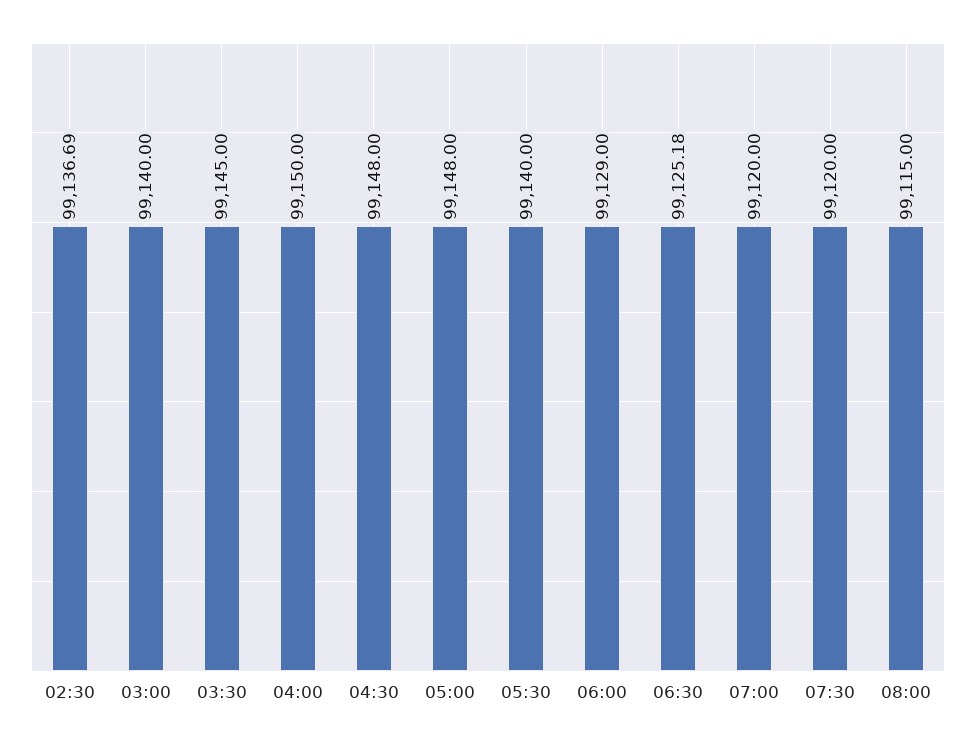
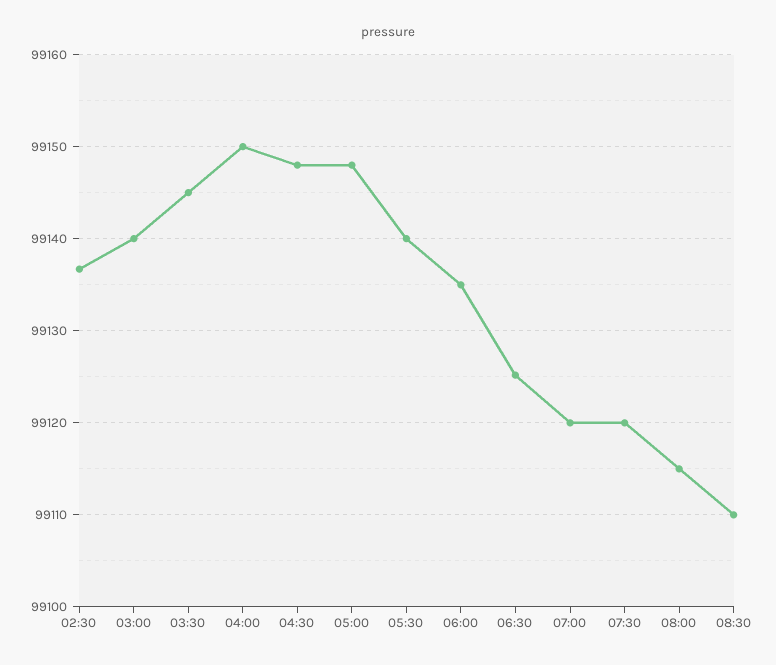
06:00: 99129 -> 99135
08:30: none -> 99110

